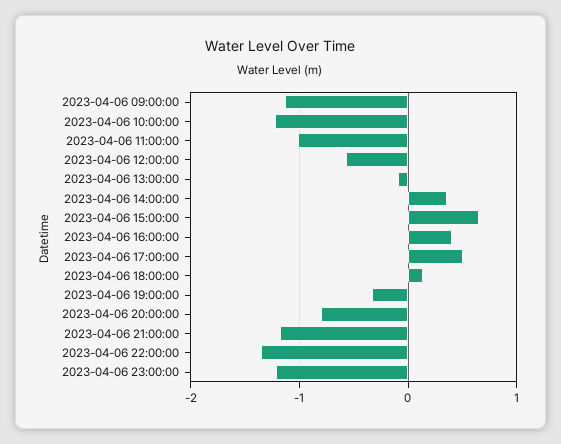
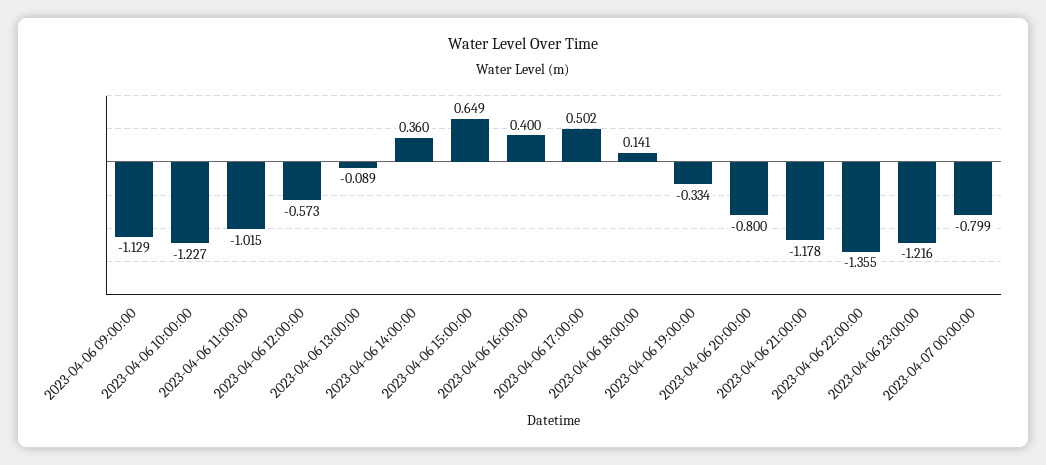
2023-04-07 00:00:00: none -> -0.799

